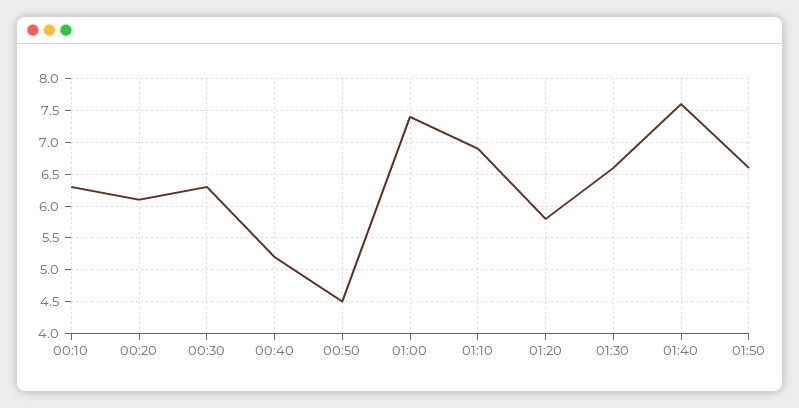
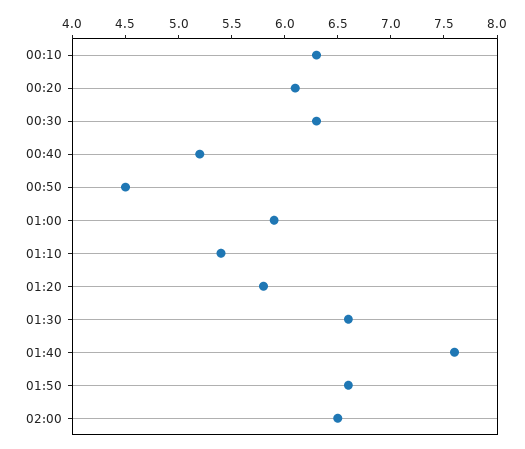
01:00: 7.4 -> 5.9
01:10: 6.9 -> 5.4
02:00: none -> 6.5

